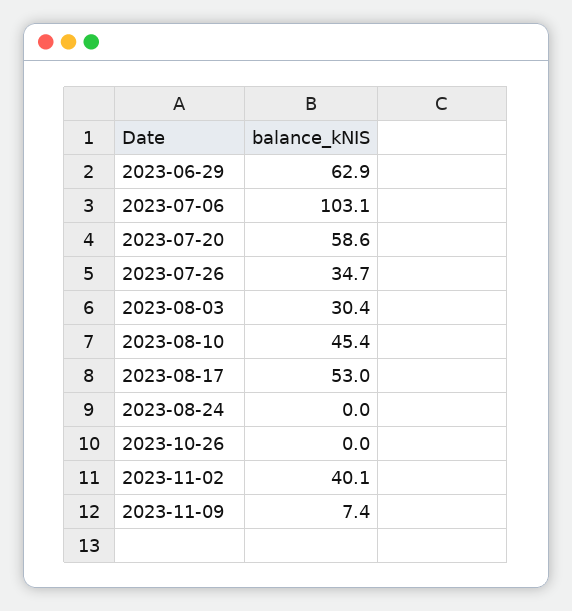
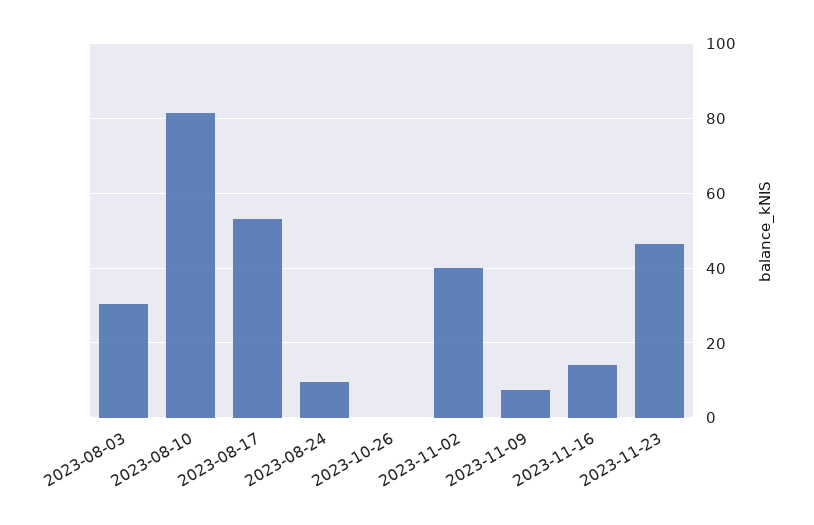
2023-06-29: 62.9 -> none
2023-07-06: 103.1 -> none
2023-07-20: 58.6 -> none
2023-07-26: 34.7 -> none
2023-08-10: 45.4 -> 82
2023-08-24: 0 -> 10
2023-11-16: none -> 14
2023-11-23: none -> 46

